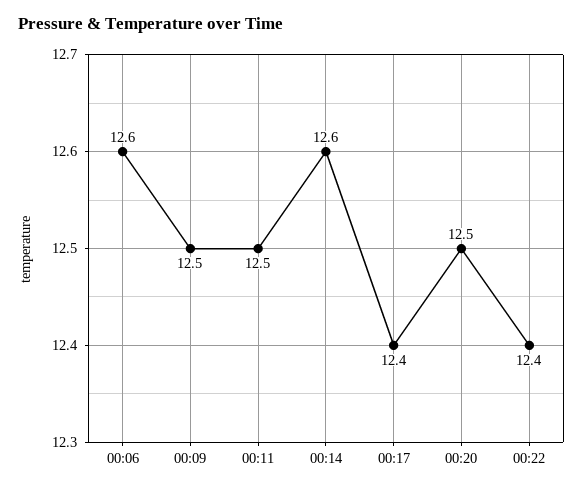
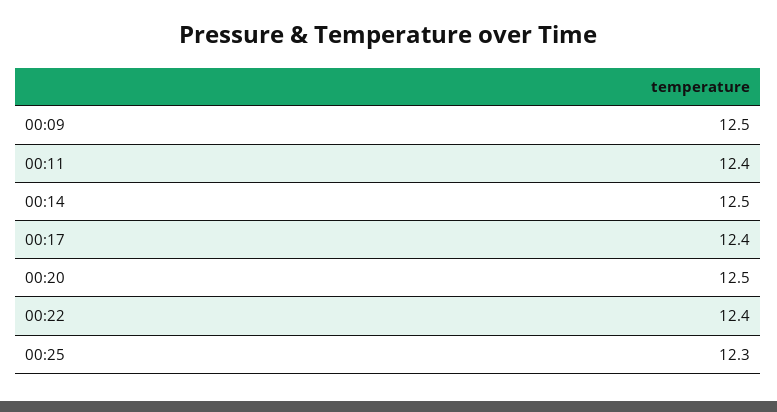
00:06: 12.6 -> none
00:11: 12.5 -> 12.4
00:14: 12.6 -> 12.5
00:25: none -> 12.3

